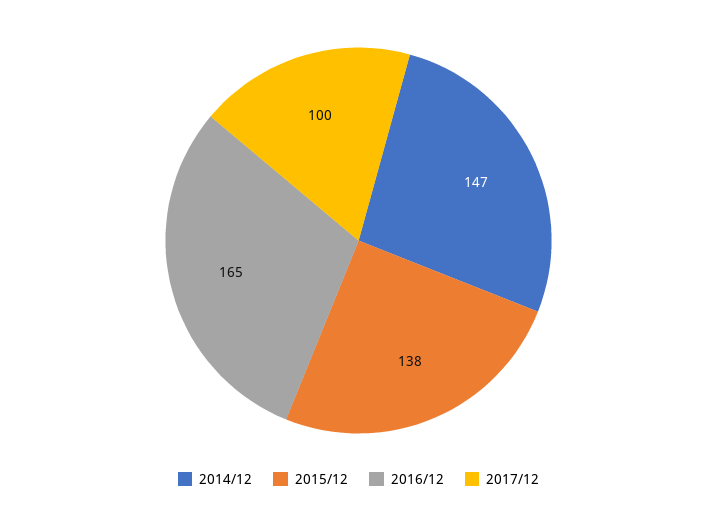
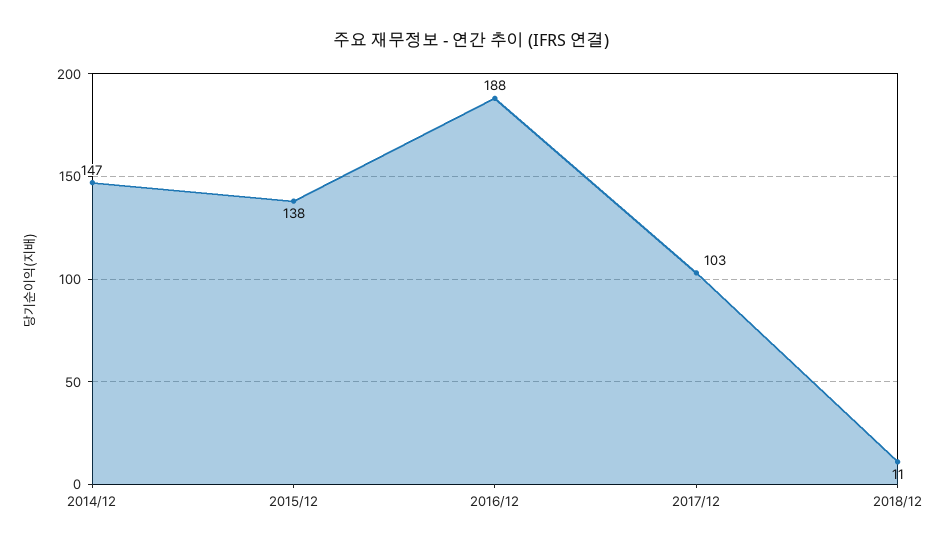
2016/12: 165 -> 188
2017/12: 100 -> 103
2018/12: none -> 11

